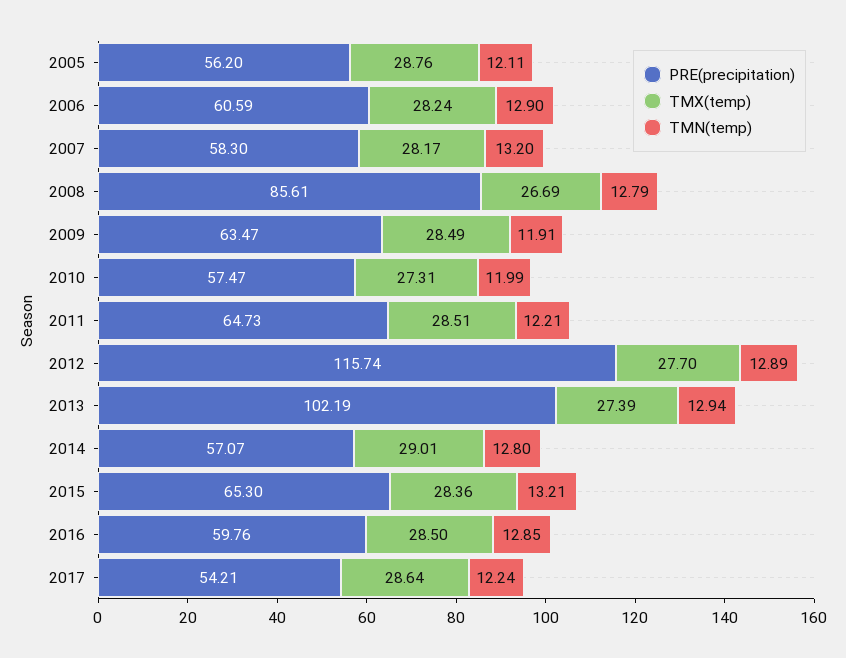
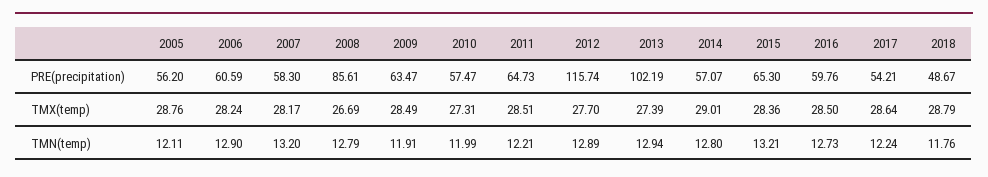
TMN(temp), 2016: 12.85 -> 12.73
PRE(precipitation), 2018: none -> 48.67
TMX(temp), 2018: none -> 28.79
TMN(temp), 2018: none -> 11.76

